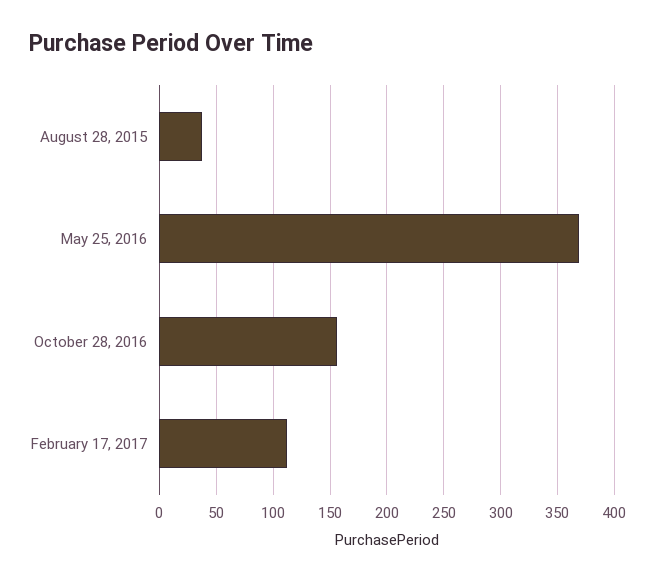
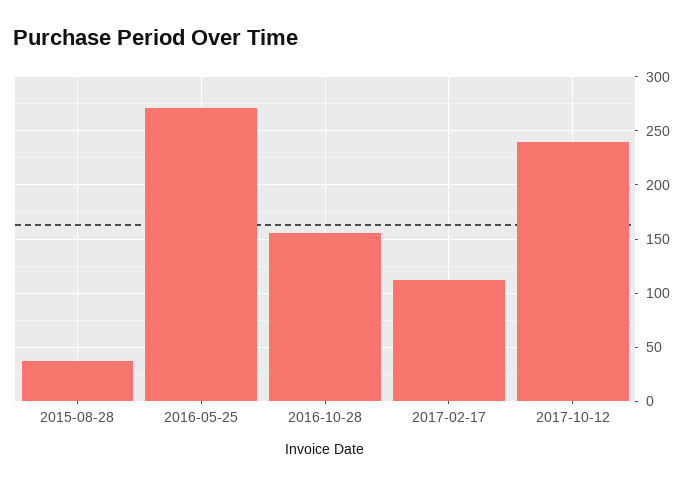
May 25, 2016: 370 -> 270
2017-10-12: none -> 240

